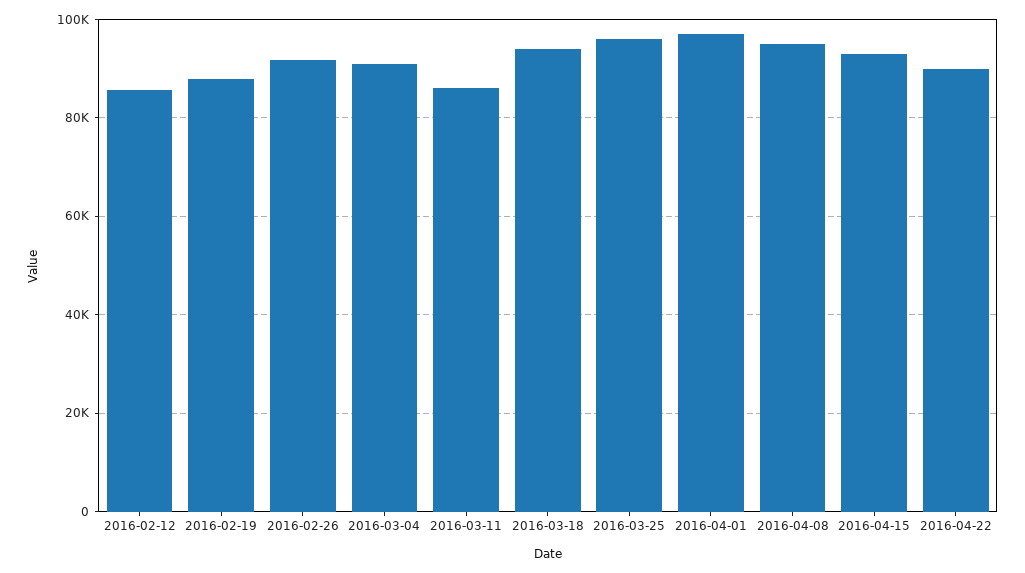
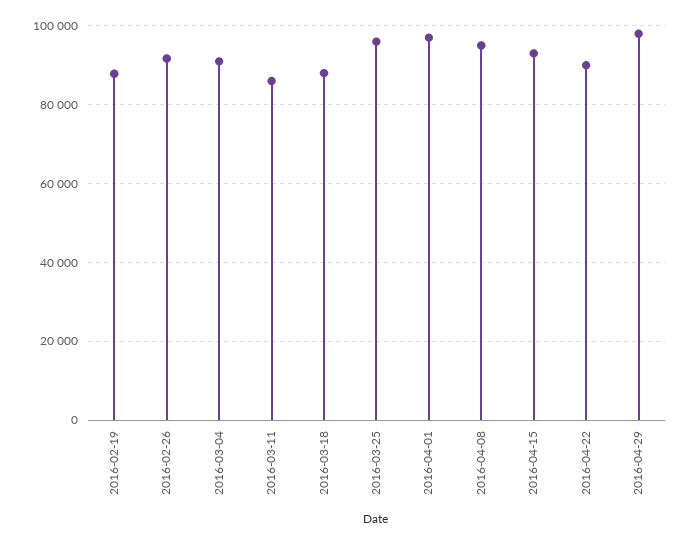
2016-02-12: 86000 -> none
2016-03-18: 94000 -> 88000
2016-04-29: none -> 98000

